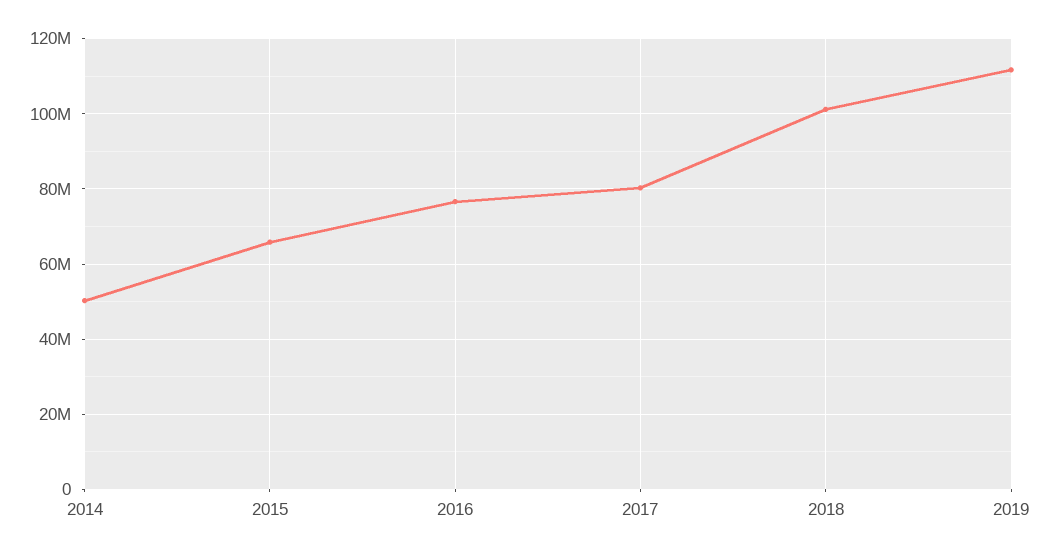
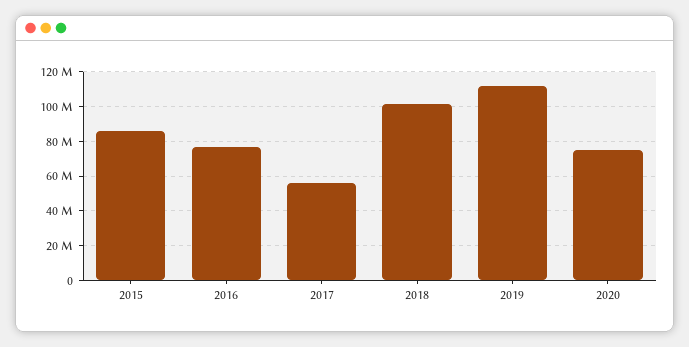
2014: 50000000 -> none
2015: 66000000 -> 85000000
2017: 80000000 -> 55000000
2020: none -> 75000000

